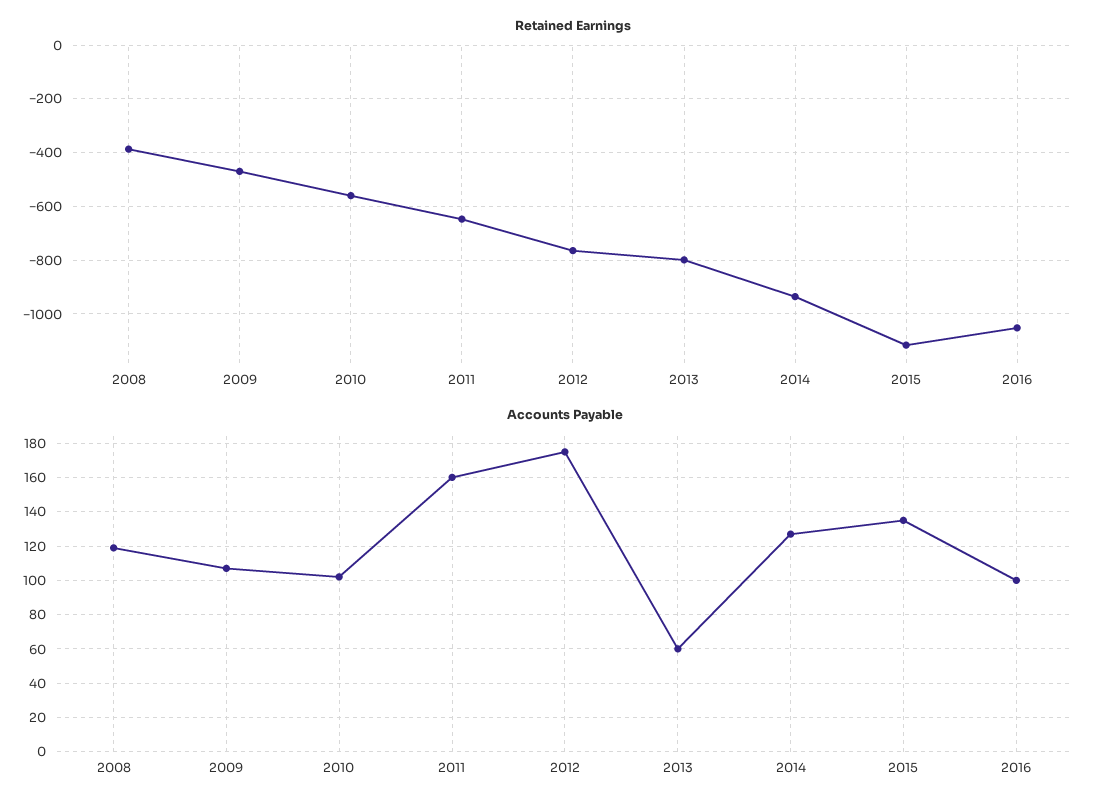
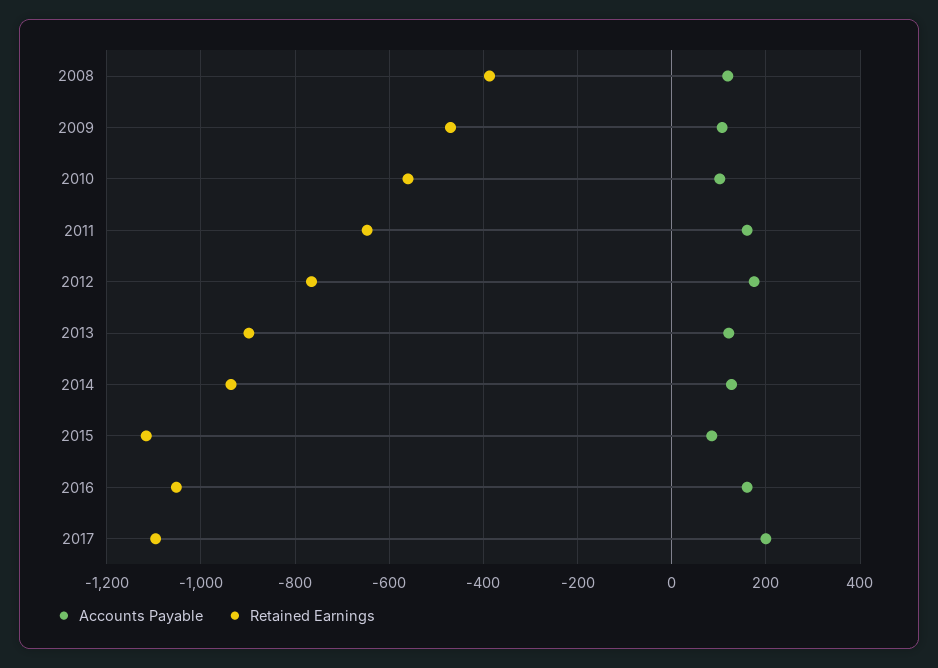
Retained Earnings, 2013: -800 -> -900
Accounts Payable, 2013: 60 -> 120
Accounts Payable, 2015: 135 -> 80
Accounts Payable, 2016: 100 -> 160
Accounts Payable, 2017: none -> 200
Retained Earnings, 2017: none -> -1100

